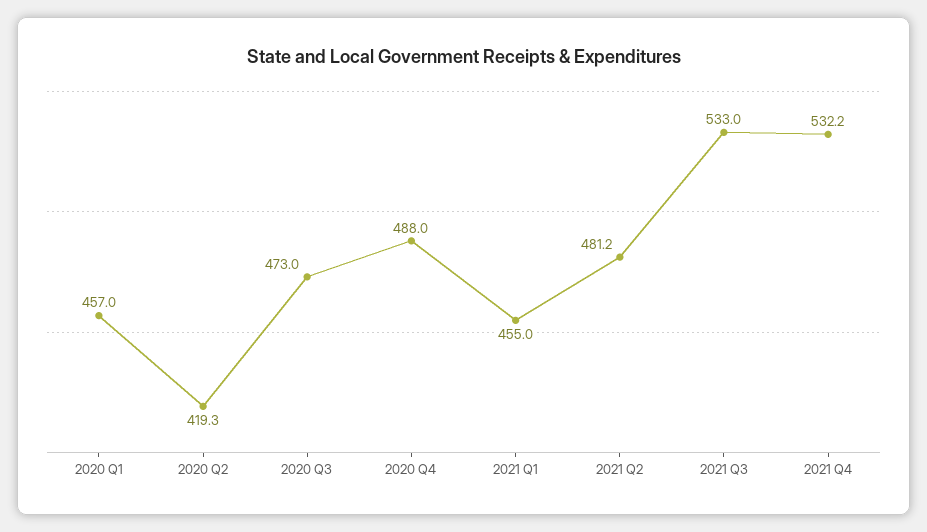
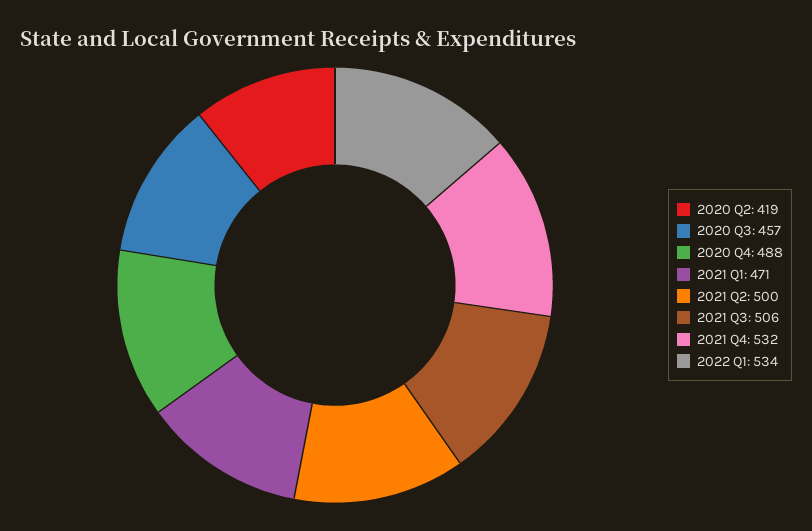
2020 Q1: 457 -> none
2020 Q3: 473 -> 457
2021 Q1: 455 -> 471
2021 Q2: 481.2 -> 500
2021 Q3: 533 -> 506
2022 Q1: none -> 534

